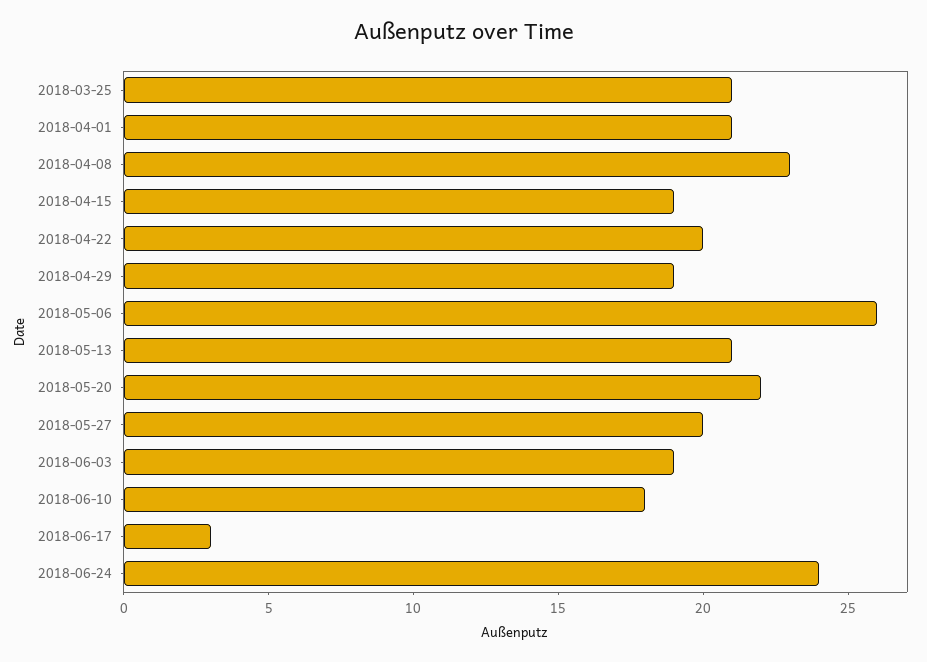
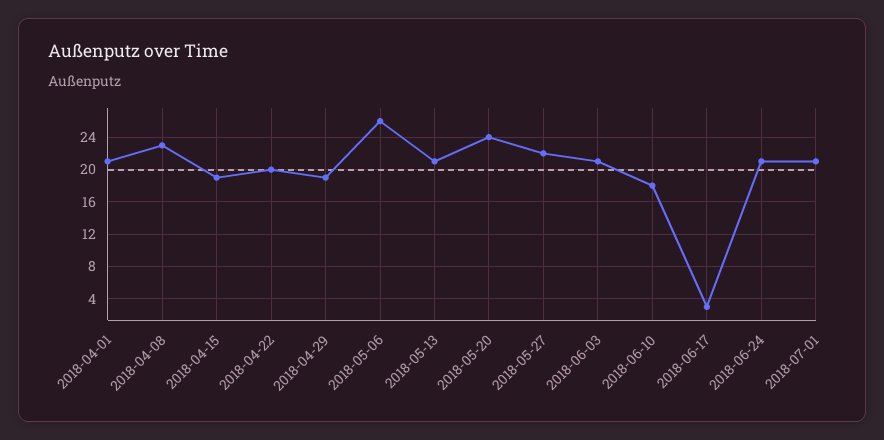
2018-03-25: 21 -> none
2018-05-20: 22 -> 24
2018-05-27: 20 -> 22
2018-06-03: 19 -> 21
2018-06-24: 24 -> 21
2018-07-01: none -> 21

